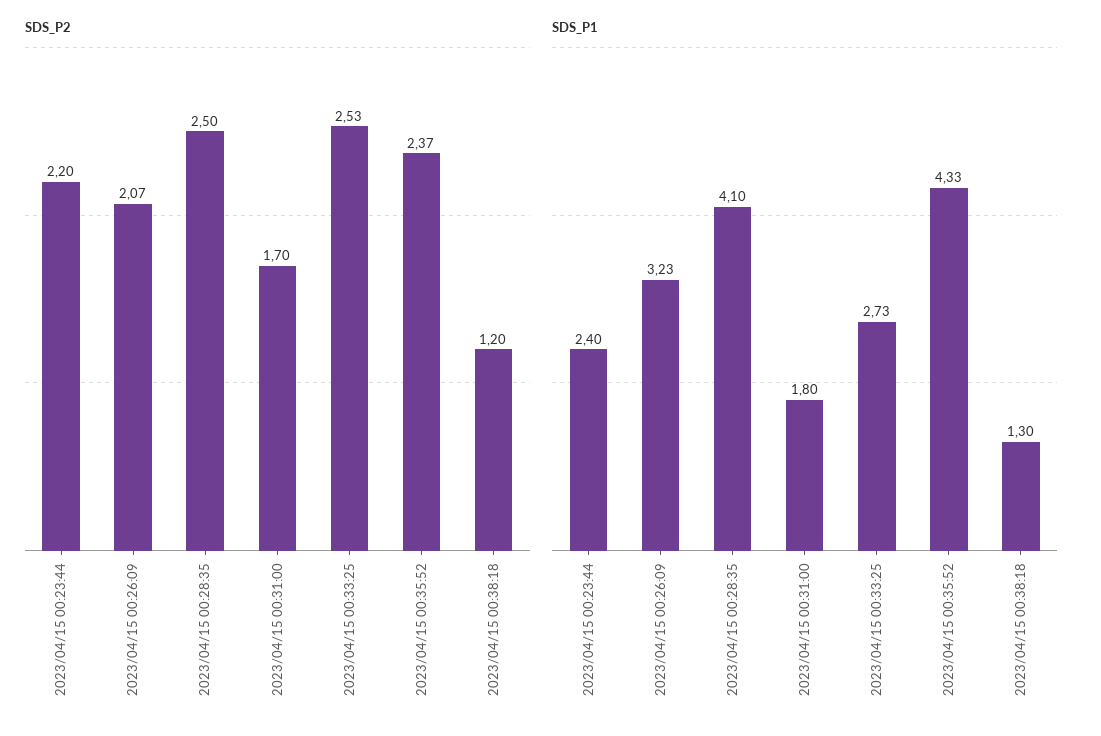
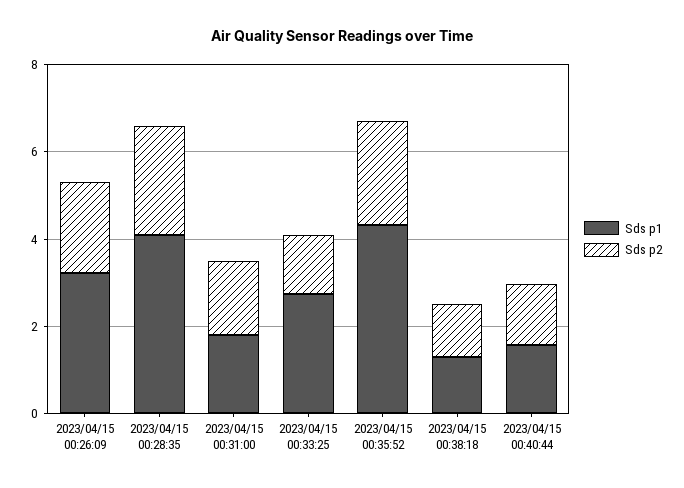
SDS_P2, 2023/04/15 00:23:44: 2.2 -> none
SDS_P2, 2023/04/15 00:33:25: 2.53 -> 1.5
SDS_P1, 2023/04/15 00:23:44: 2.4 -> none
SDS_P1, 2023/04/15 00:40:44: none -> 1.5
SDS_P2, 2023/04/15 00:40:44: none -> 1.5

